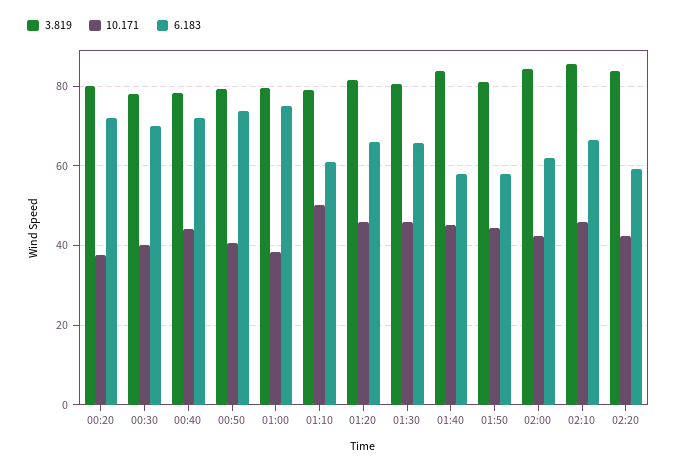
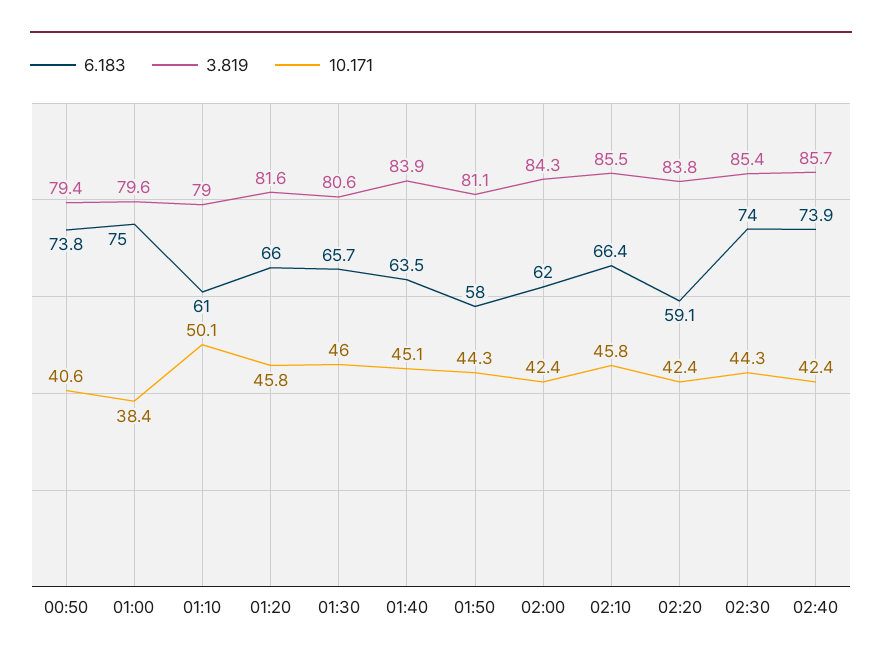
3.819, 00:20: 80 -> none
10.171, 00:20: 38 -> none
6.183, 00:20: 72 -> none
3.819, 00:30: 78 -> none
10.171, 00:30: 40 -> none
6.183, 00:30: 70 -> none
3.819, 00:40: 78 -> none
10.171, 00:40: 44 -> none
6.183, 00:40: 72 -> none
6.183, 01:40: 58 -> 63.5
6.183, 02:30: none -> 74
3.819, 02:30: none -> 85.4
10.171, 02:30: none -> 44.3
6.183, 02:40: none -> 73.9
3.819, 02:40: none -> 85.7
10.171, 02:40: none -> 42.4

